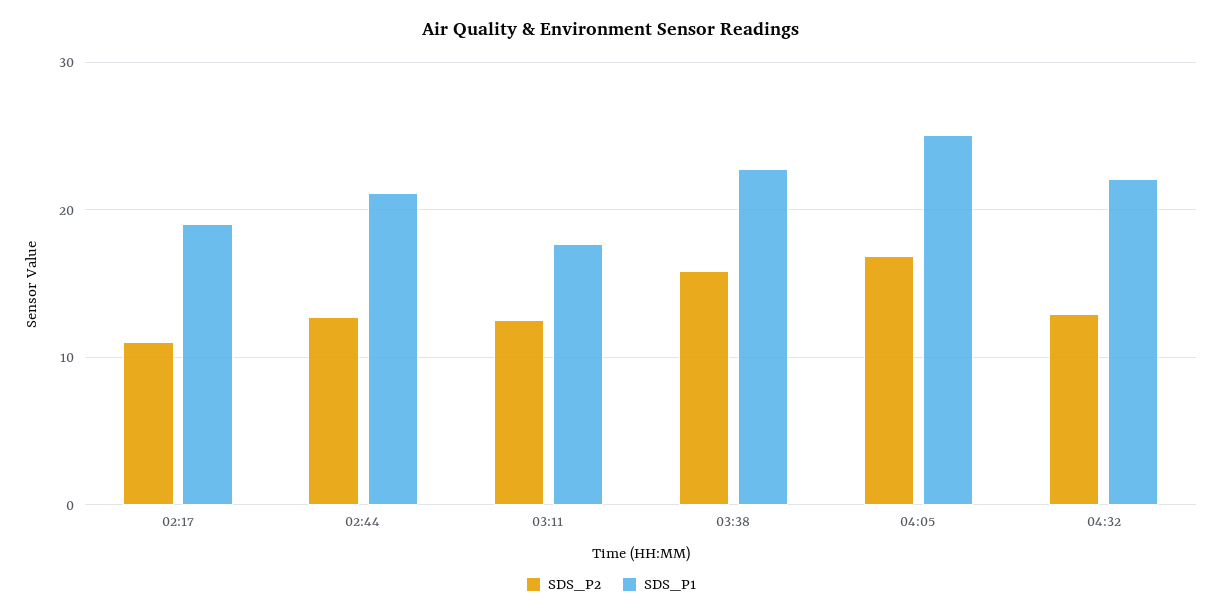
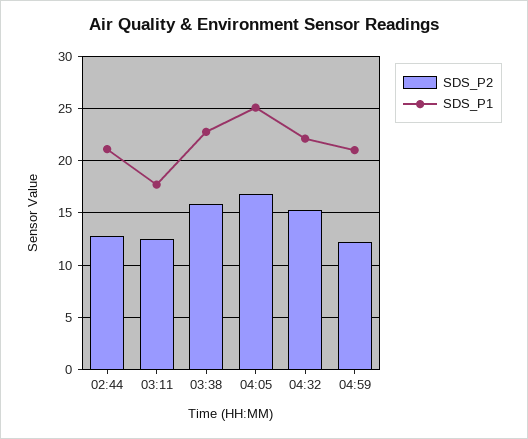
SDS_P2, 02:17: 11 -> none
SDS_P1, 02:17: 19 -> none
SDS_P2, 04:32: 13 -> 15
SDS_P2, 04:59: none -> 12
SDS_P1, 04:59: none -> 21

